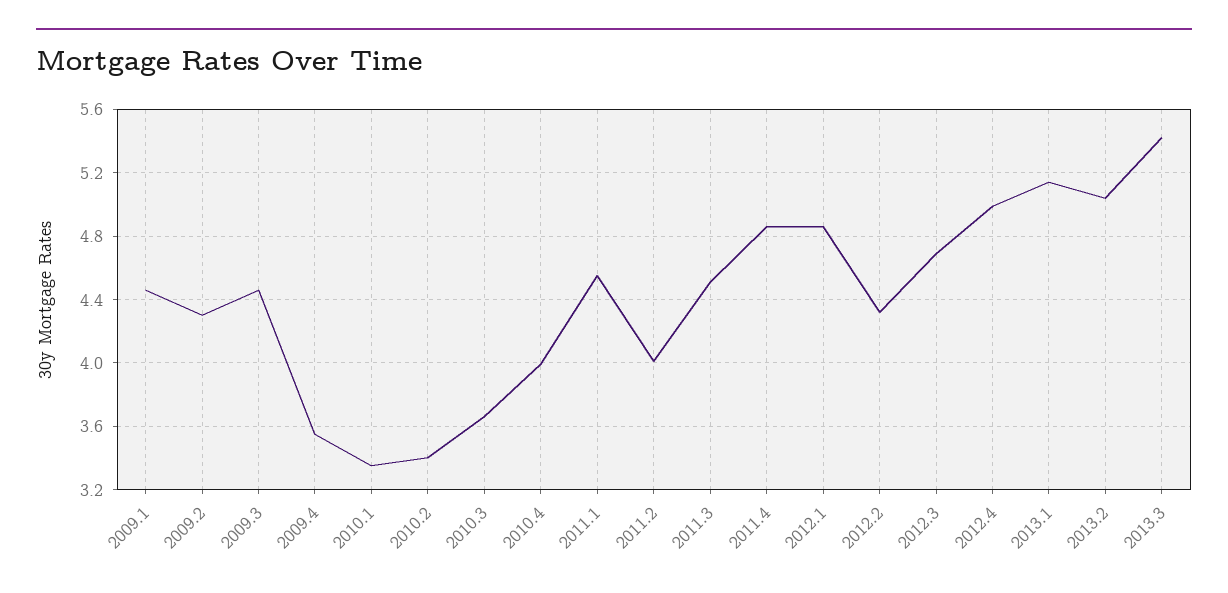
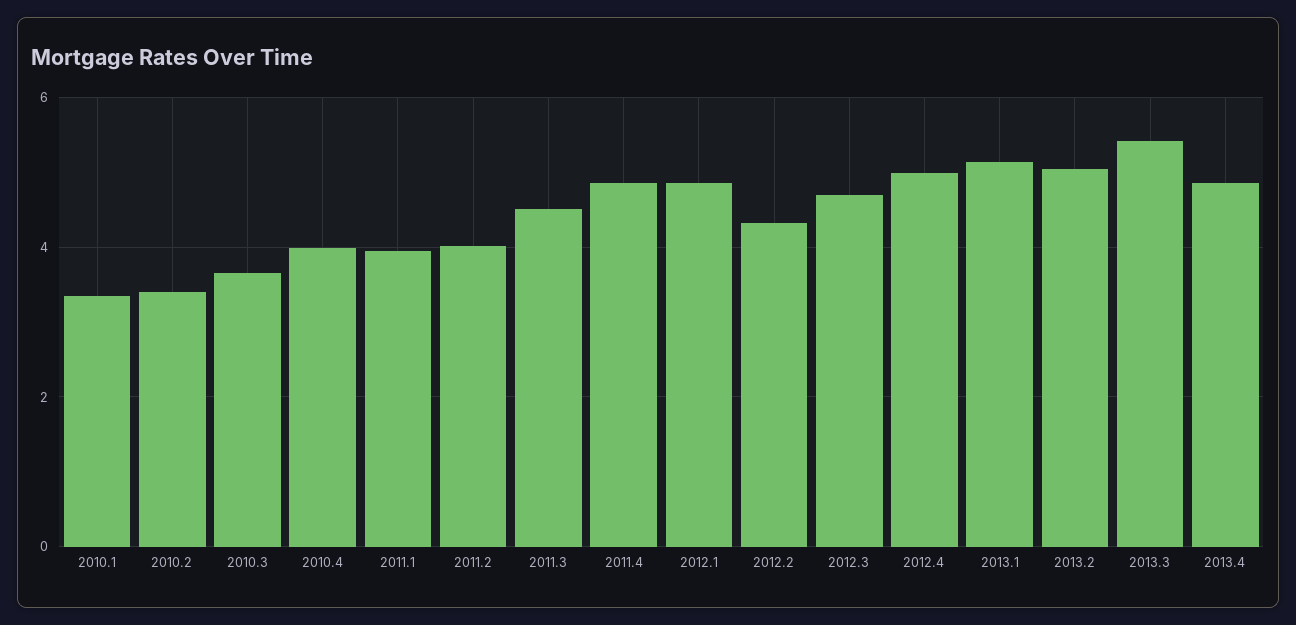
2009.1: 4.45 -> none
2009.2: 4.3 -> none
2009.3: 4.45 -> none
2009.4: 3.55 -> none
2011.1: 4.55 -> 4
2013.4: none -> 4.8

